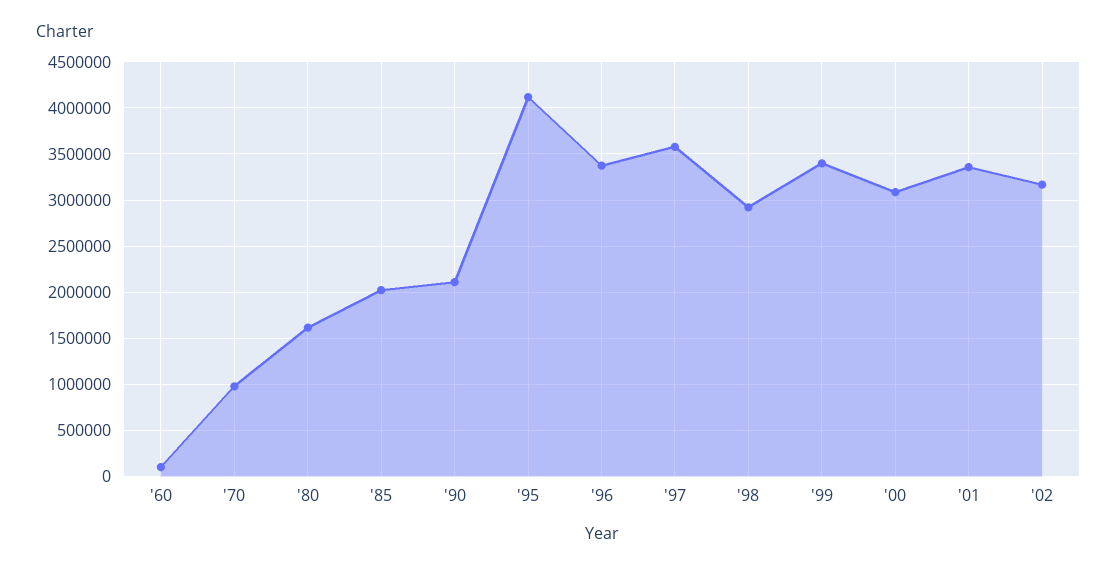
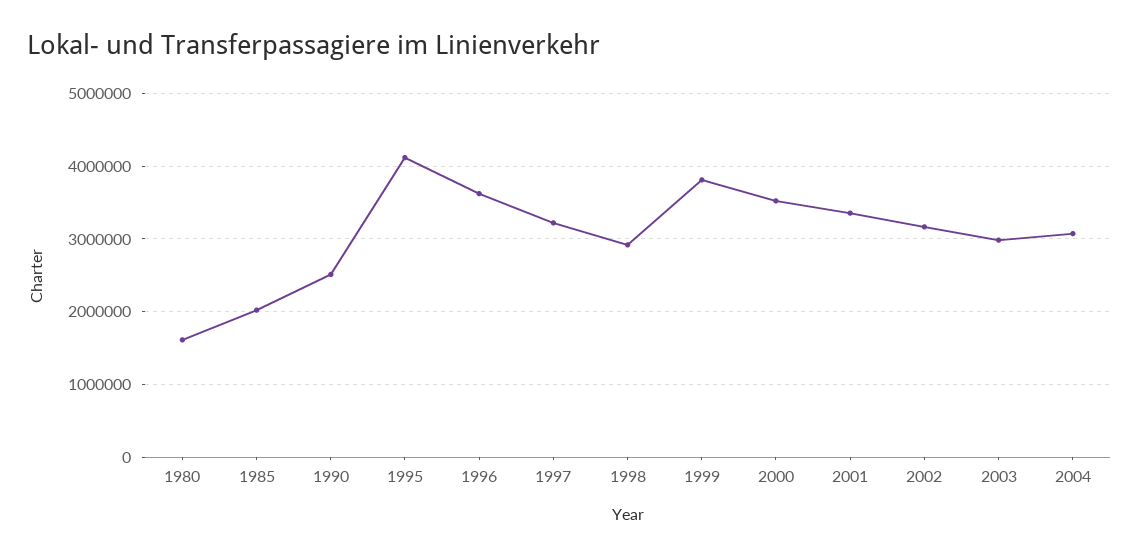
'60: 100000 -> none
'70: 1000000 -> none
'90: 2100000 -> 2500000
'96: 3400000 -> 3600000
'97: 3600000 -> 3200000
'99: 3400000 -> 3800000
'00: 3100000 -> 3500000
2003: none -> 3000000
2004: none -> 3100000

